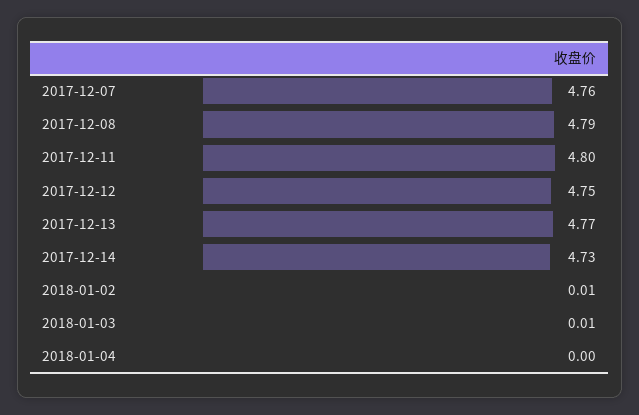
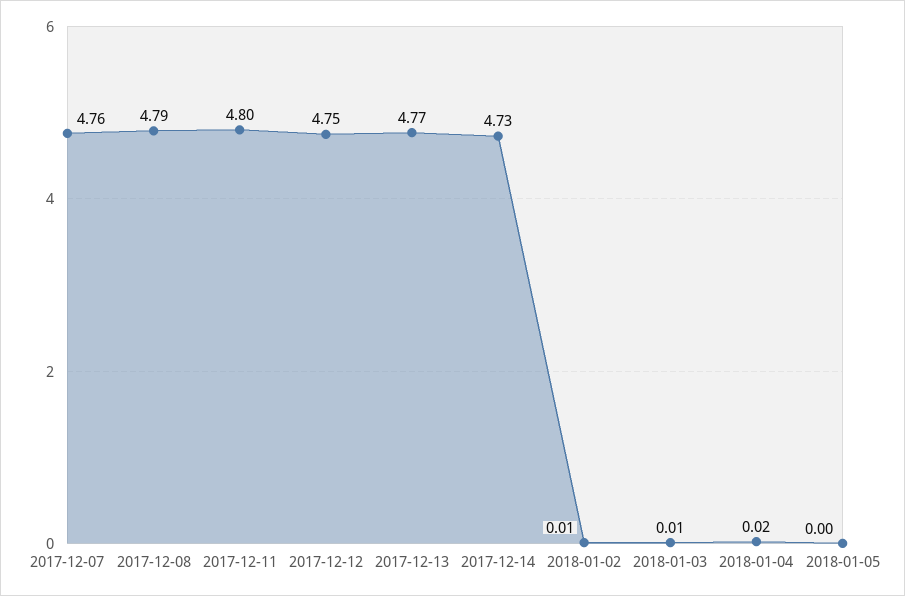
2018-01-04: 0 -> 0.02
2018-01-05: none -> 0

